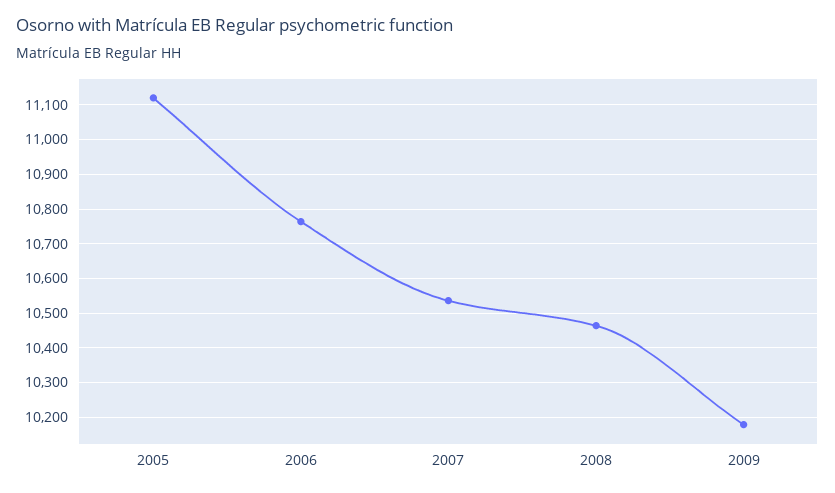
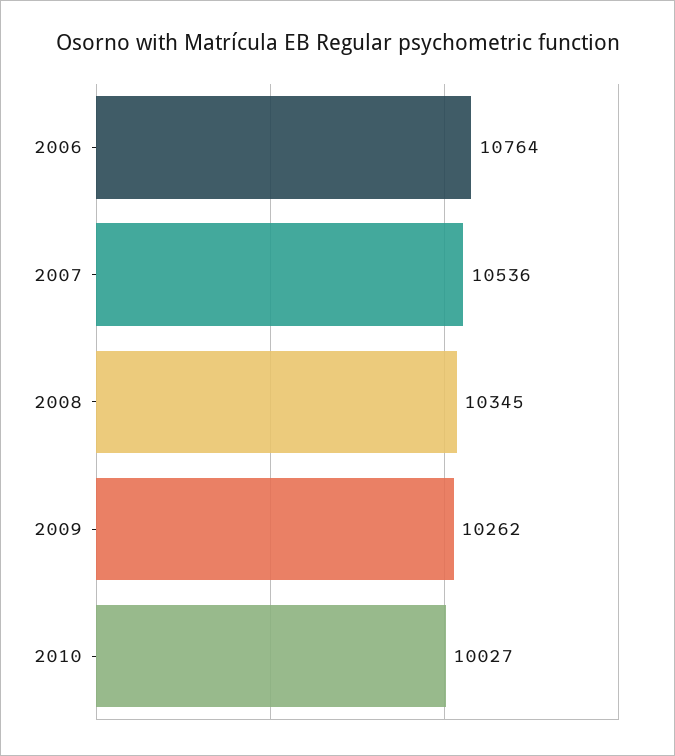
2005: 11120 -> none
2008: 10460 -> 10345
2009: 10180 -> 10262
2010: none -> 10027

